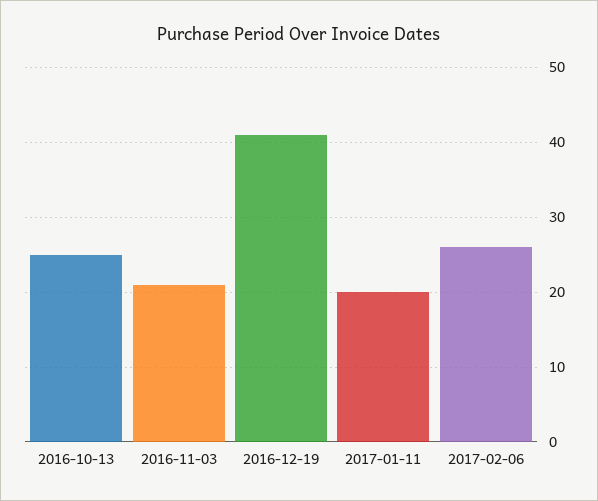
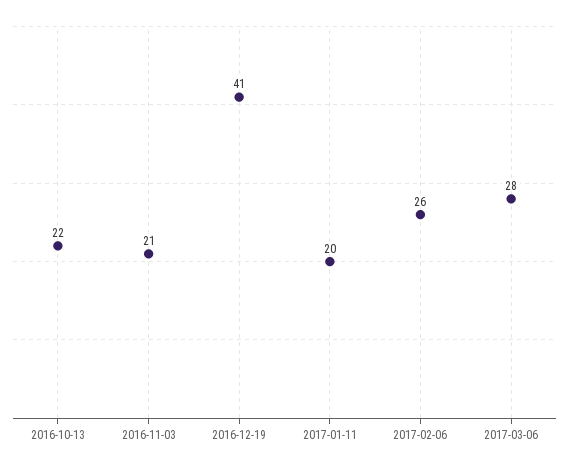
2016-10-13: 25 -> 22
2017-03-06: none -> 28

